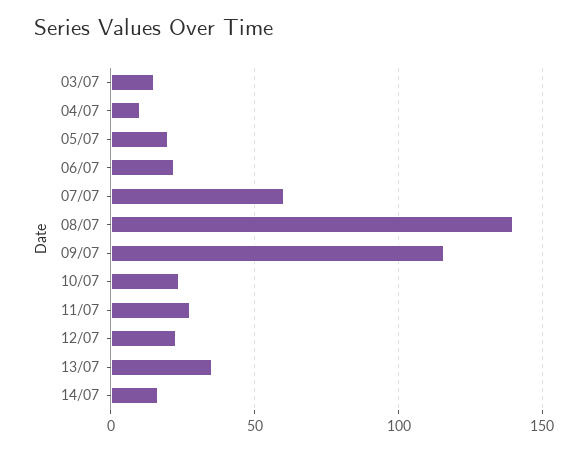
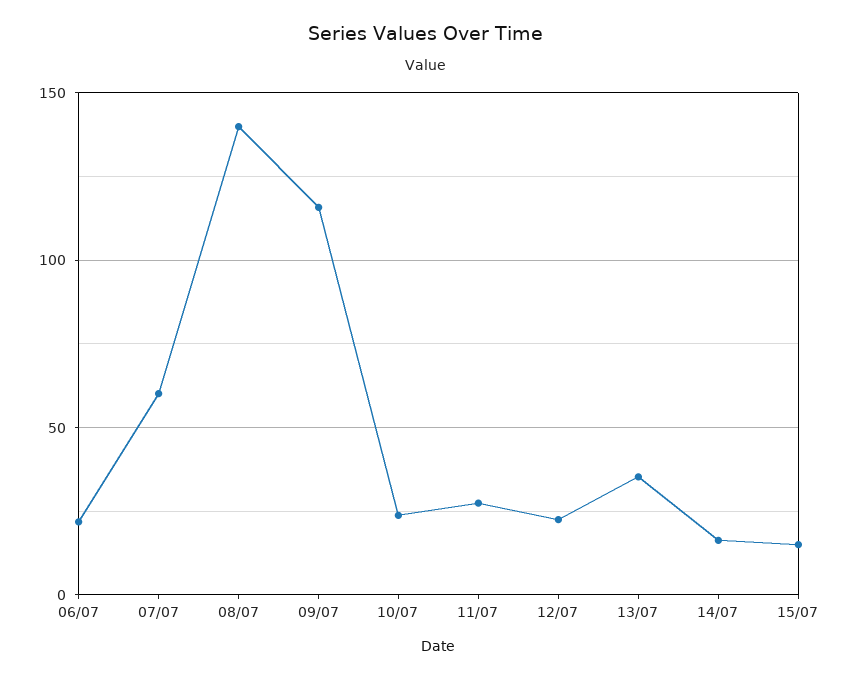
03/07: 15 -> none
04/07: 10 -> none
05/07: 20 -> none
15/07: none -> 15

